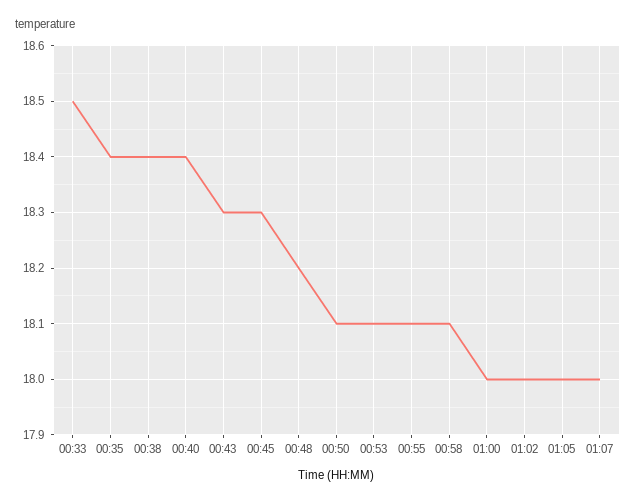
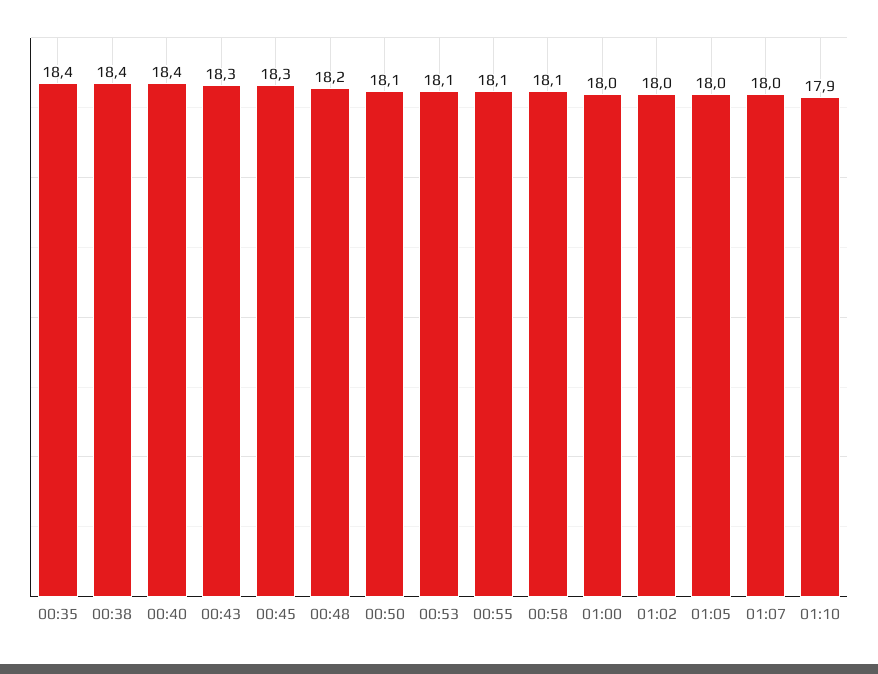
00:33: 18.5 -> none
01:10: none -> 17.9

